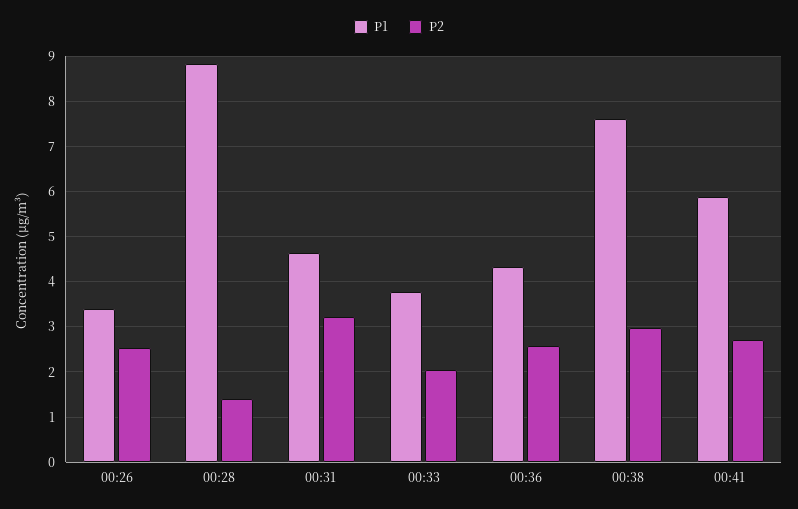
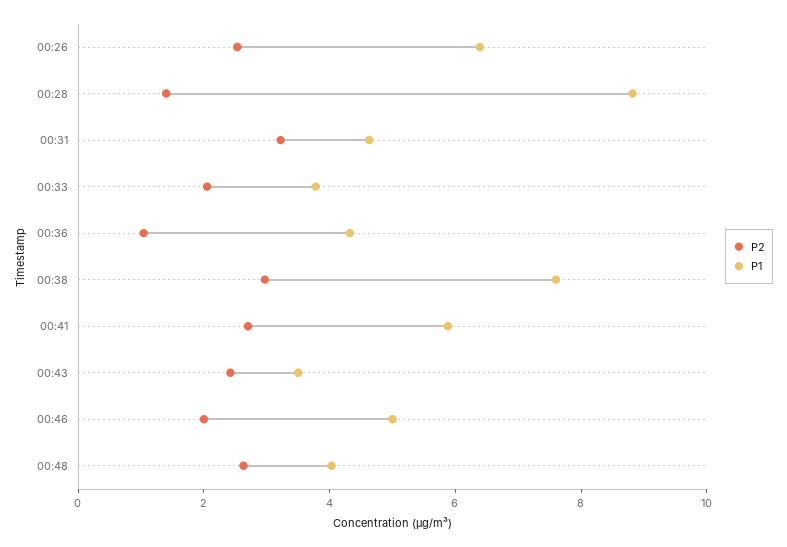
P1, 00:26: 3.4 -> 6.5
P2, 00:36: 2.6 -> 1
P2, 00:43: none -> 2.5
P1, 00:43: none -> 3.5
P2, 00:46: none -> 2
P1, 00:46: none -> 5
P2, 00:48: none -> 2.5
P1, 00:48: none -> 4

